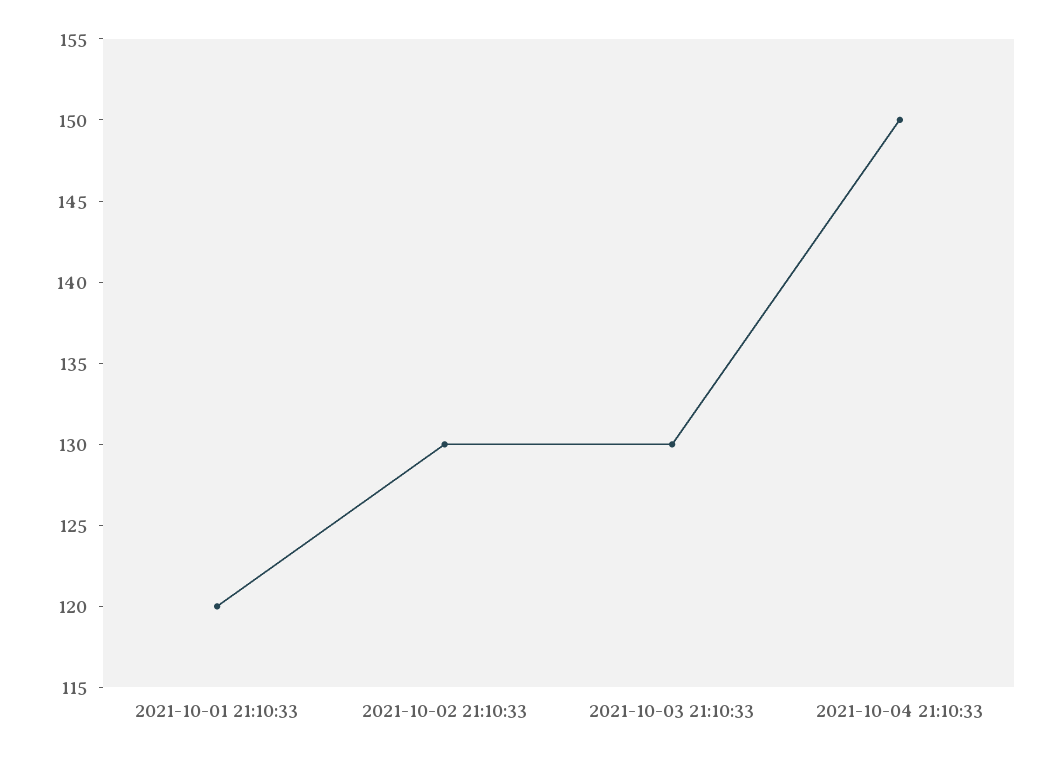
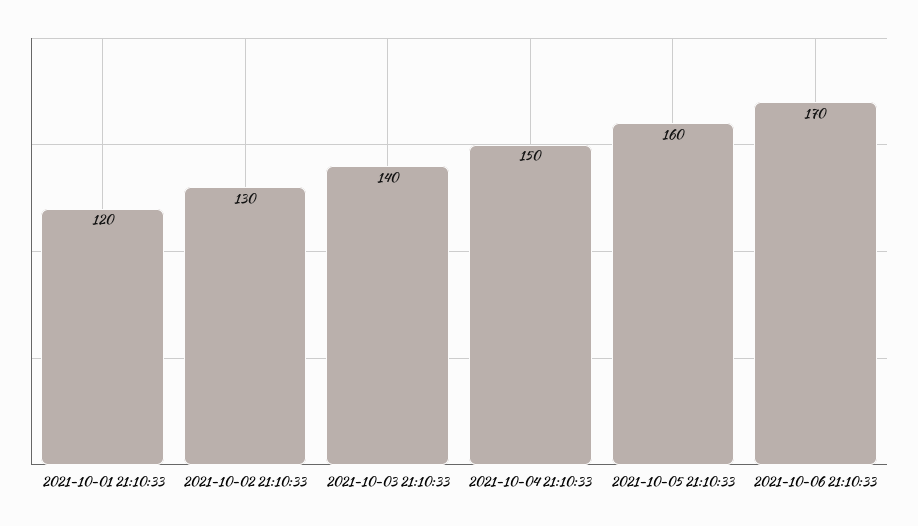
2021-10-03 21:10:33: 130 -> 140
2021-10-05 21:10:33: none -> 160
2021-10-06 21:10:33: none -> 170

